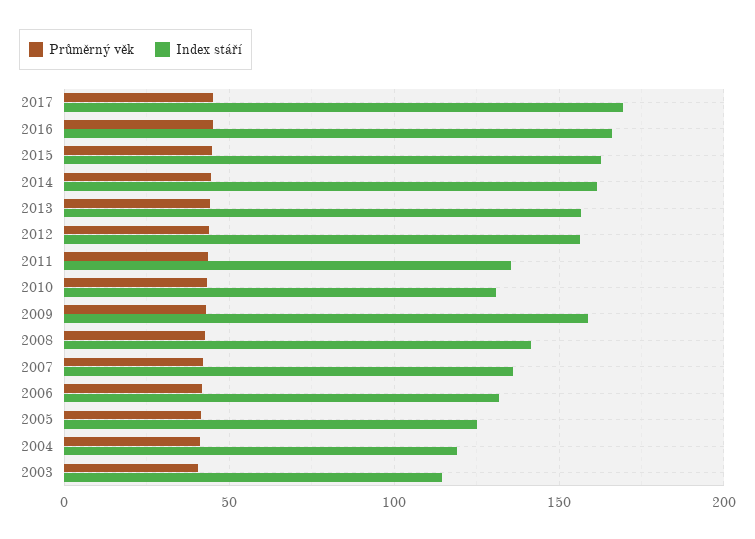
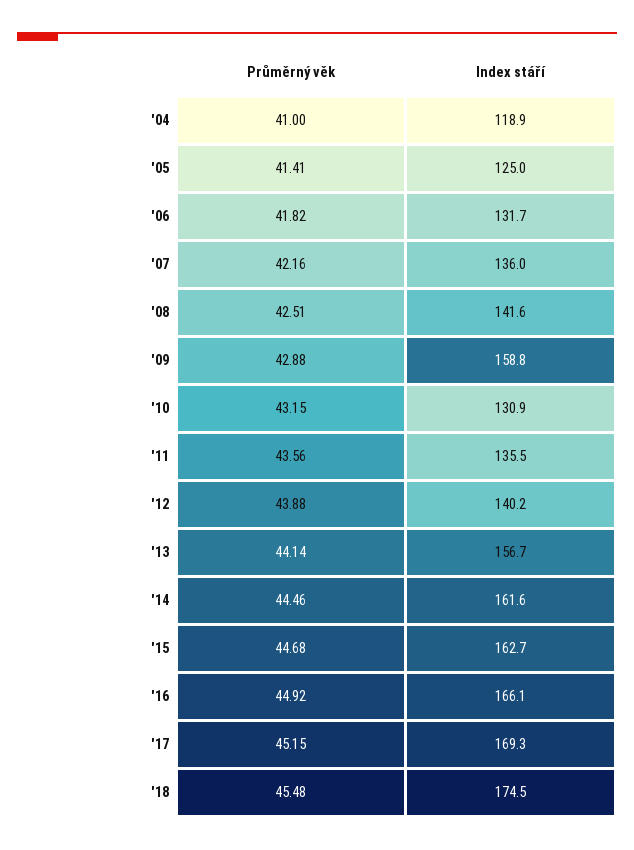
Index stáří, 2012: 155 -> 140.2
Průměrný věk, 2003: 40 -> none
Index stáří, 2003: 115 -> none
Průměrný věk, '18: none -> 45.48
Index stáří, '18: none -> 174.5

